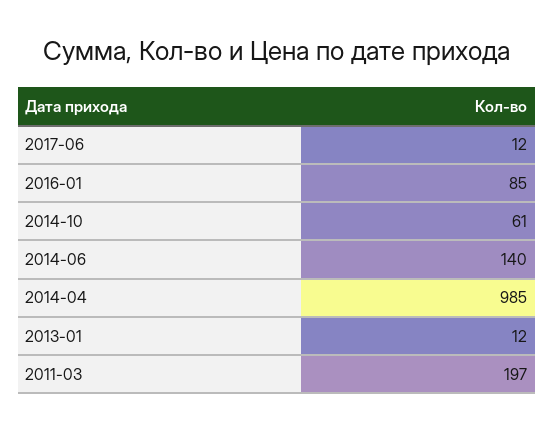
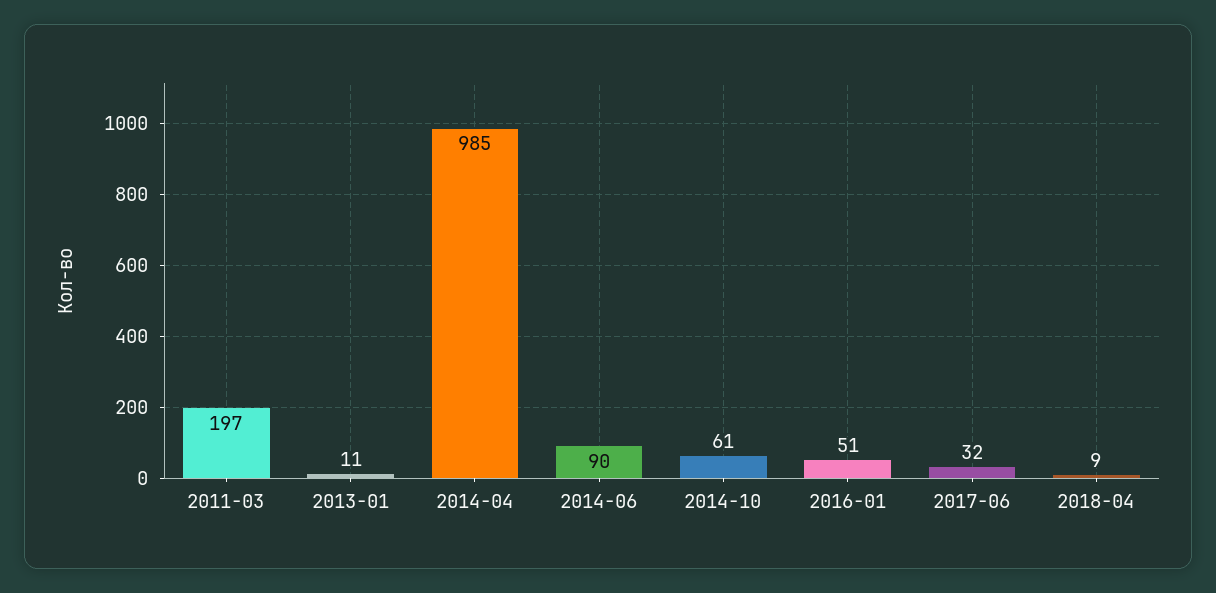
2017-06: 12 -> 32
2016-01: 85 -> 51
2014-06: 140 -> 90
2013-01: 12 -> 11
2018-04: none -> 9

